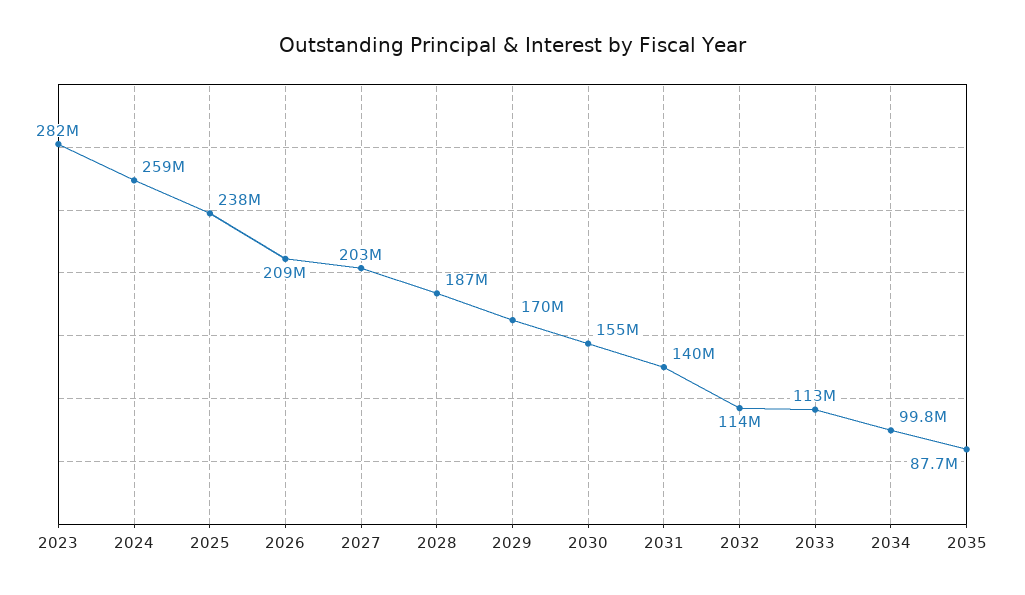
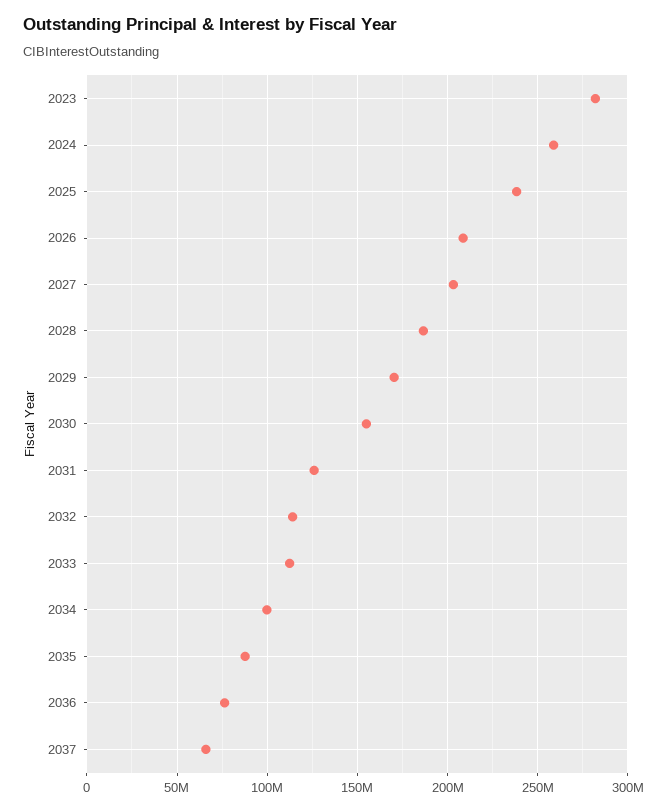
2031: 140000000 -> 125000000
2036: none -> 75000000
2037: none -> 65000000

